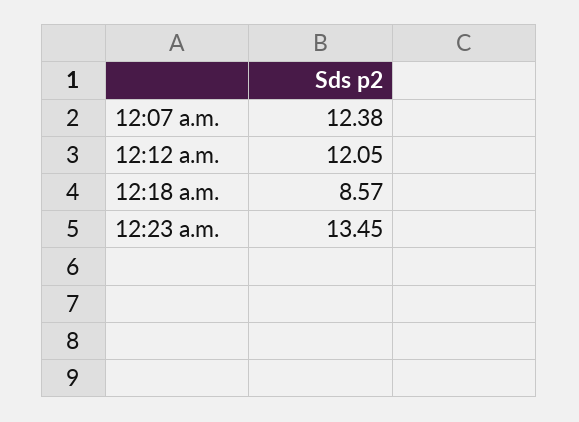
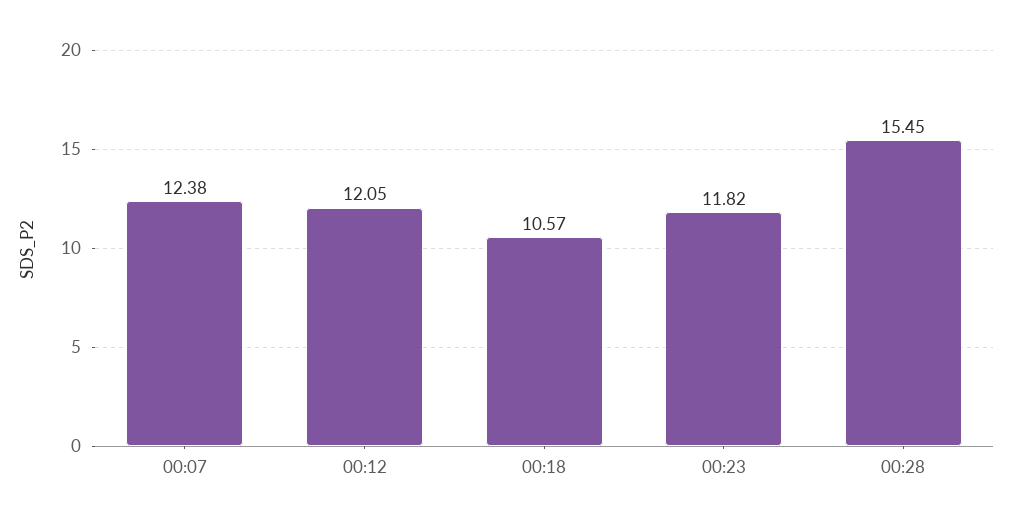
12:18 a.m.: 8.57 -> 10.57
12:23 a.m.: 13.45 -> 11.82
00:28: none -> 15.45

